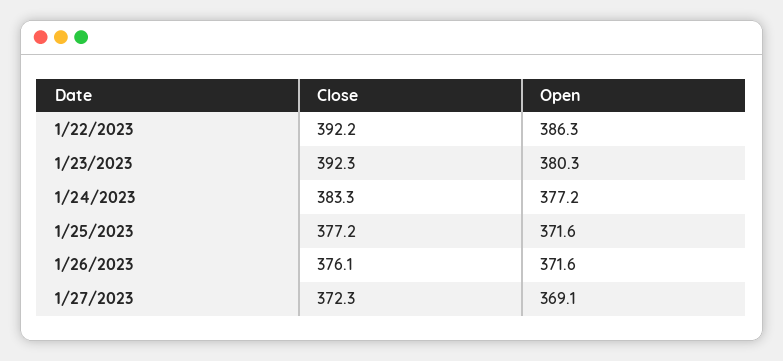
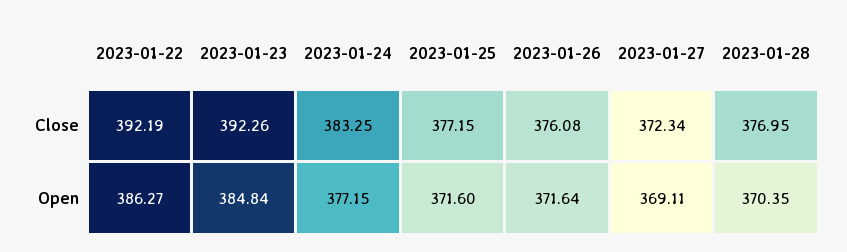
Open, 1/23/2023: 380.3 -> 384.84
Close, 2023-01-28: none -> 376.95
Open, 2023-01-28: none -> 370.35

